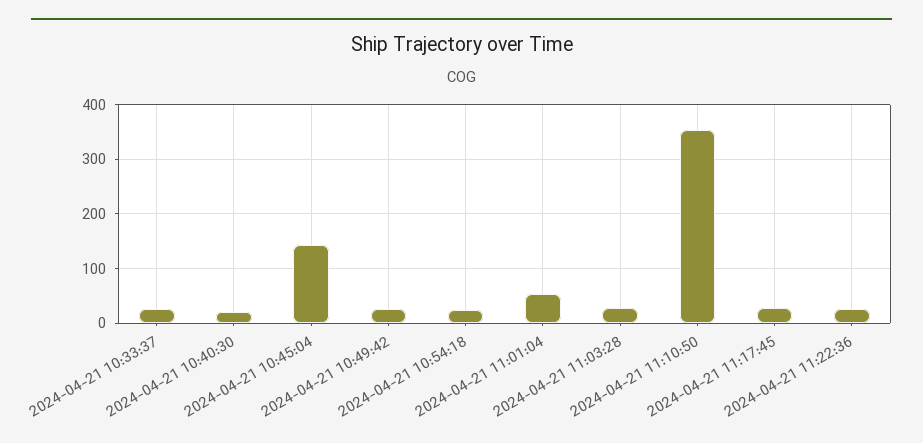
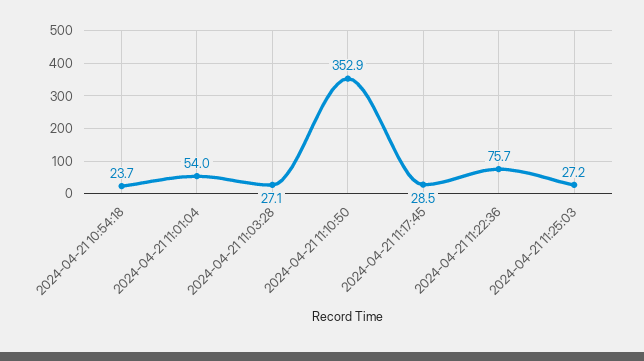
2024-04-21 10:33:37: 20 -> none
2024-04-21 10:40:30: 20 -> none
2024-04-21 10:45:04: 140 -> none
2024-04-21 10:49:42: 20 -> none
2024-04-21 11:22:36: 20 -> 75.7
2024-04-21 11:25:03: none -> 27.2

